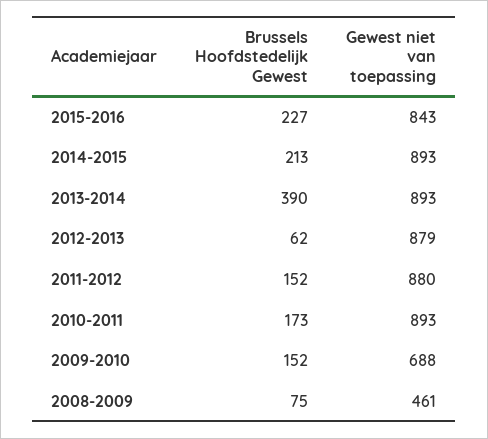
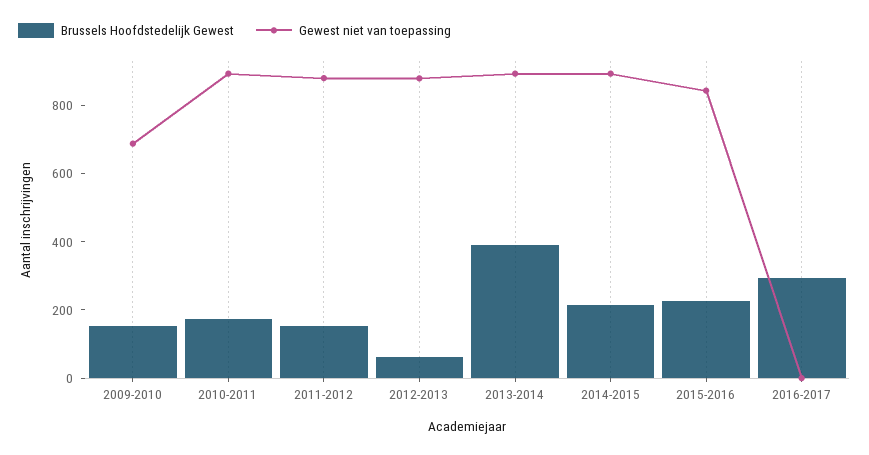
Brussels Hoofdstedelijk Gewest, 2008-2009: 75 -> none
Gewest niet van toepassing, 2008-2009: 461 -> none
Brussels Hoofdstedelijk Gewest, 2016-2017: none -> 300
Gewest niet van toepassing, 2016-2017: none -> 0

